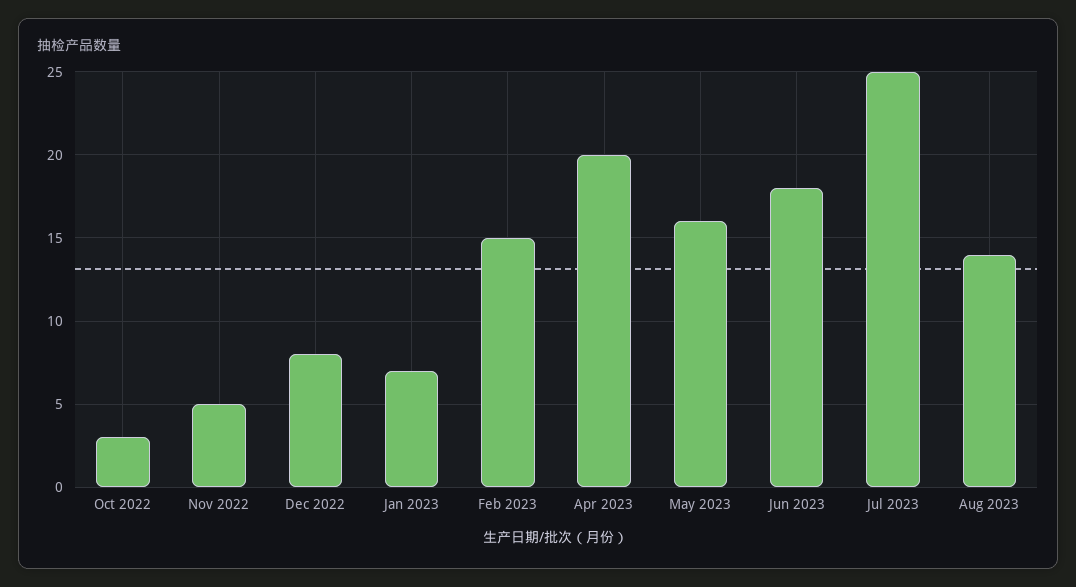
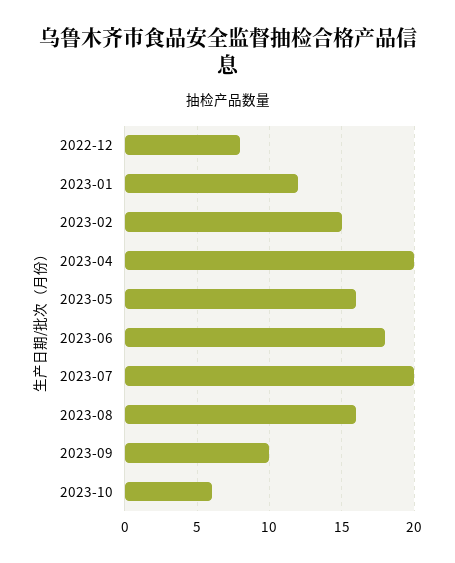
Oct 2022: 3 -> none
Nov 2022: 5 -> none
Jan 2023: 7 -> 12
Jul 2023: 25 -> 20
Aug 2023: 14 -> 16
2023-09: none -> 10
2023-10: none -> 6

